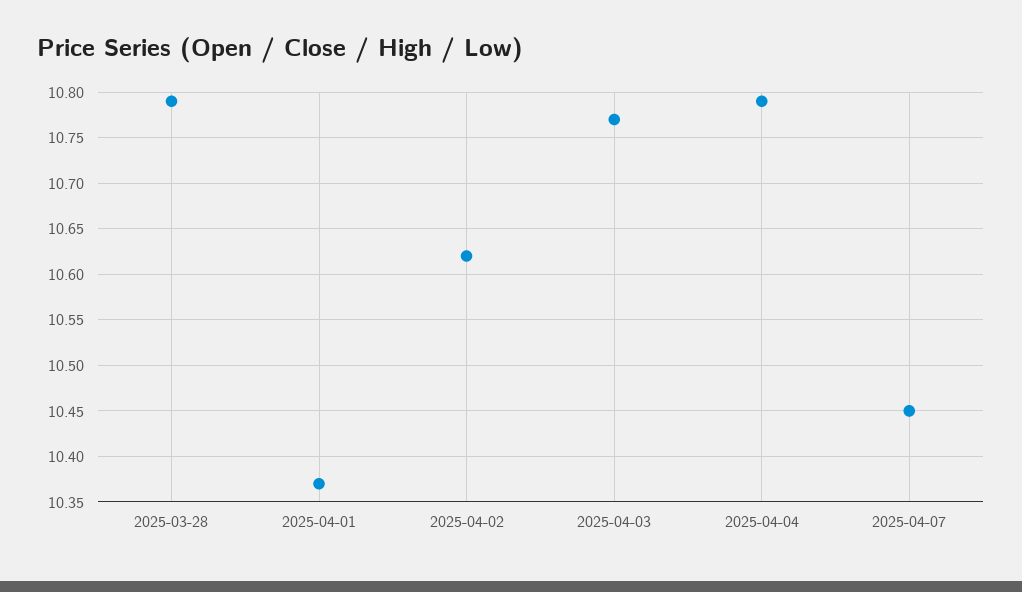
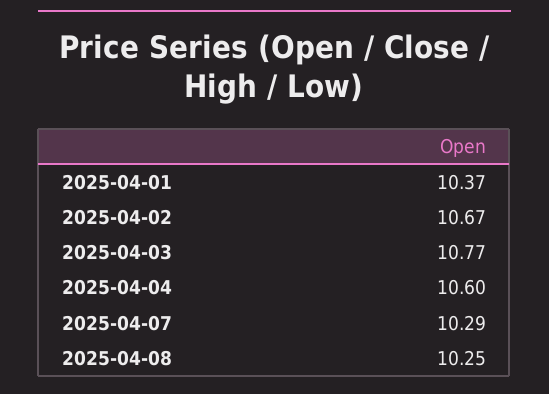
2025-03-28: 10.79 -> none
2025-04-02: 10.62 -> 10.67
2025-04-04: 10.79 -> 10.6
2025-04-07: 10.45 -> 10.29
2025-04-08: none -> 10.25

